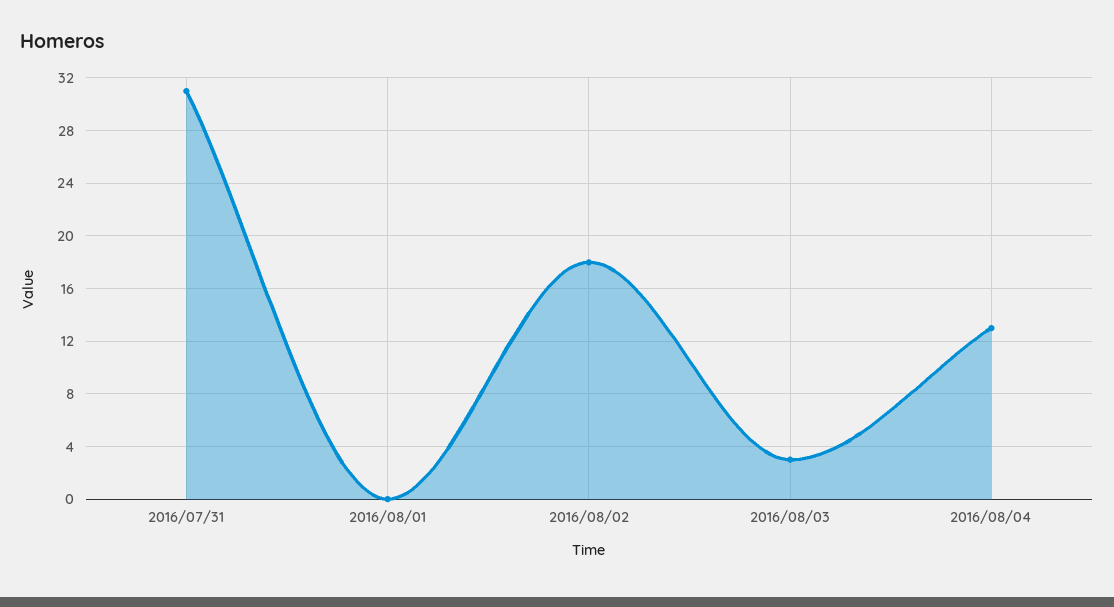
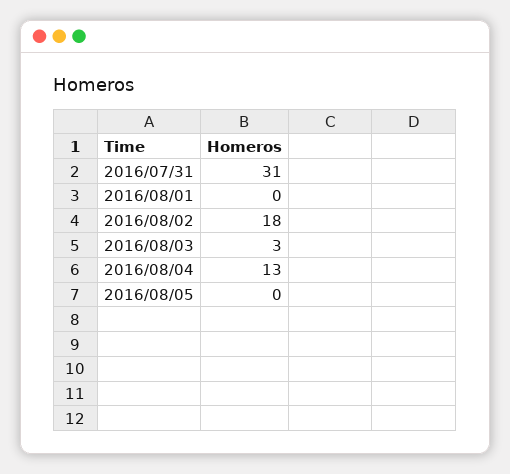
2016/08/05: none -> 0

